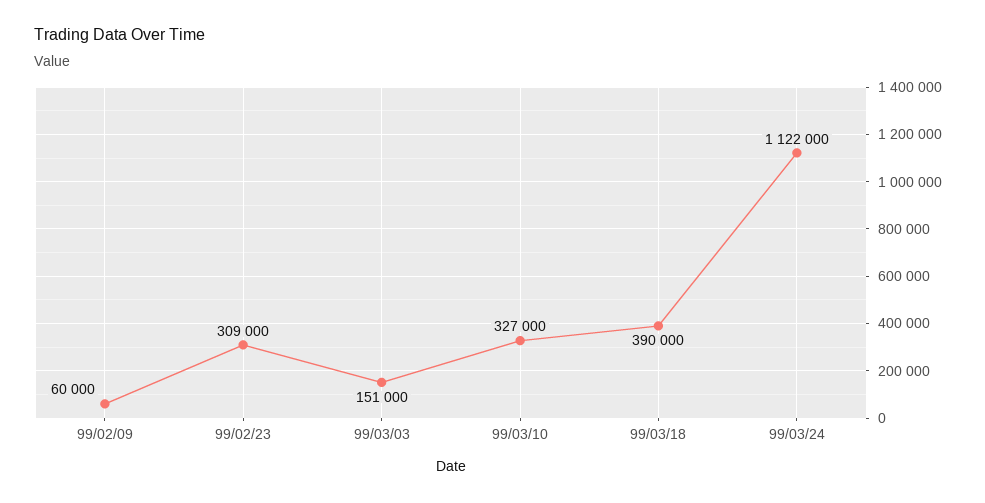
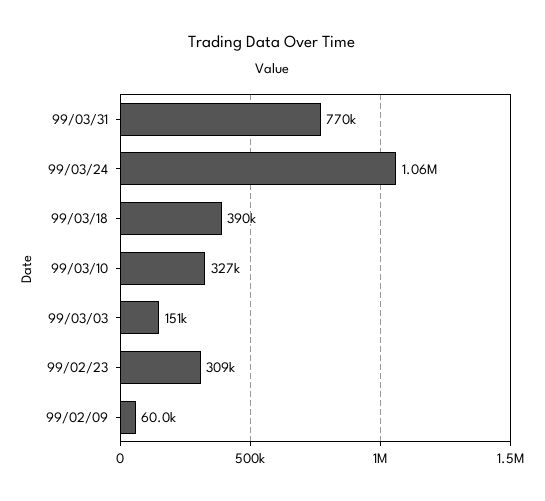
99/03/24: 1122000 -> 1060000
99/03/31: none -> 770000

